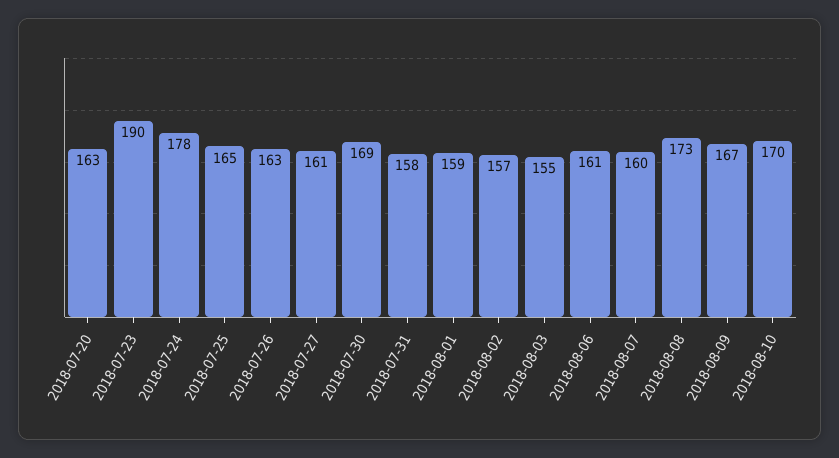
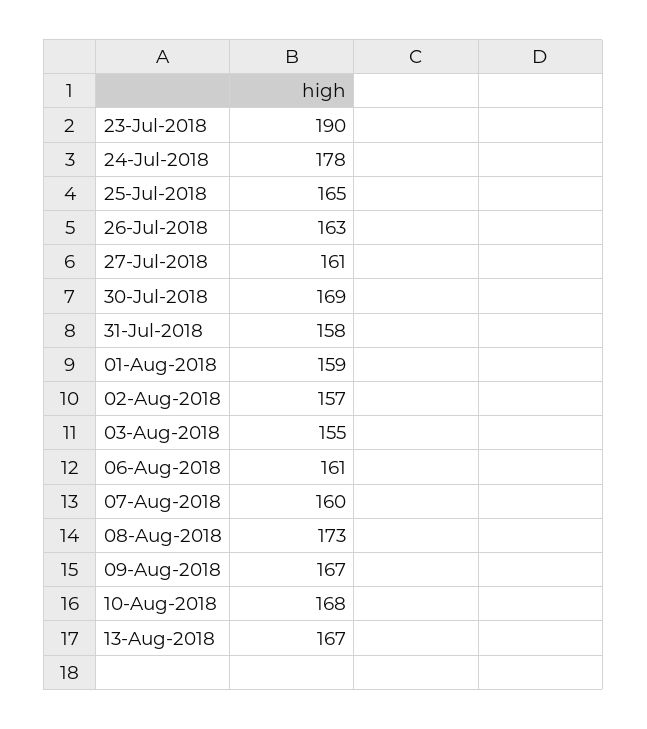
2018-07-20: 163 -> none
2018-08-10: 170 -> 168
13-Aug-2018: none -> 167

